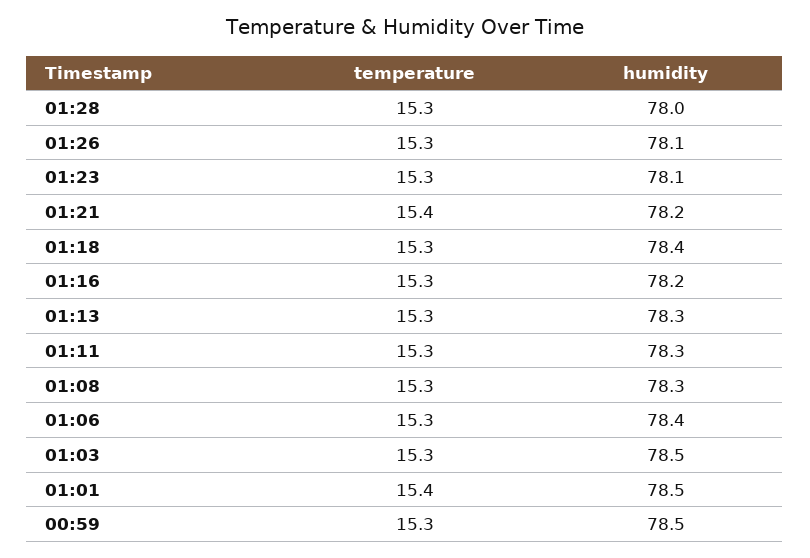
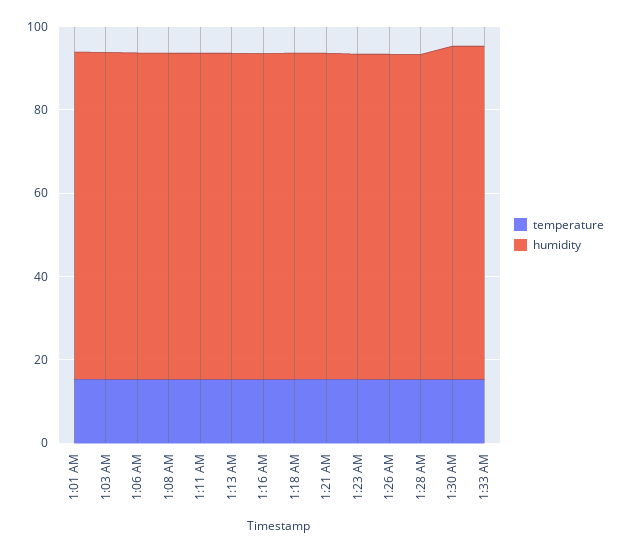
temperature, 00:59: 15.3 -> none
humidity, 00:59: 78.5 -> none
temperature, 1:30 AM: none -> 15
humidity, 1:30 AM: none -> 80
temperature, 1:33 AM: none -> 15
humidity, 1:33 AM: none -> 80

